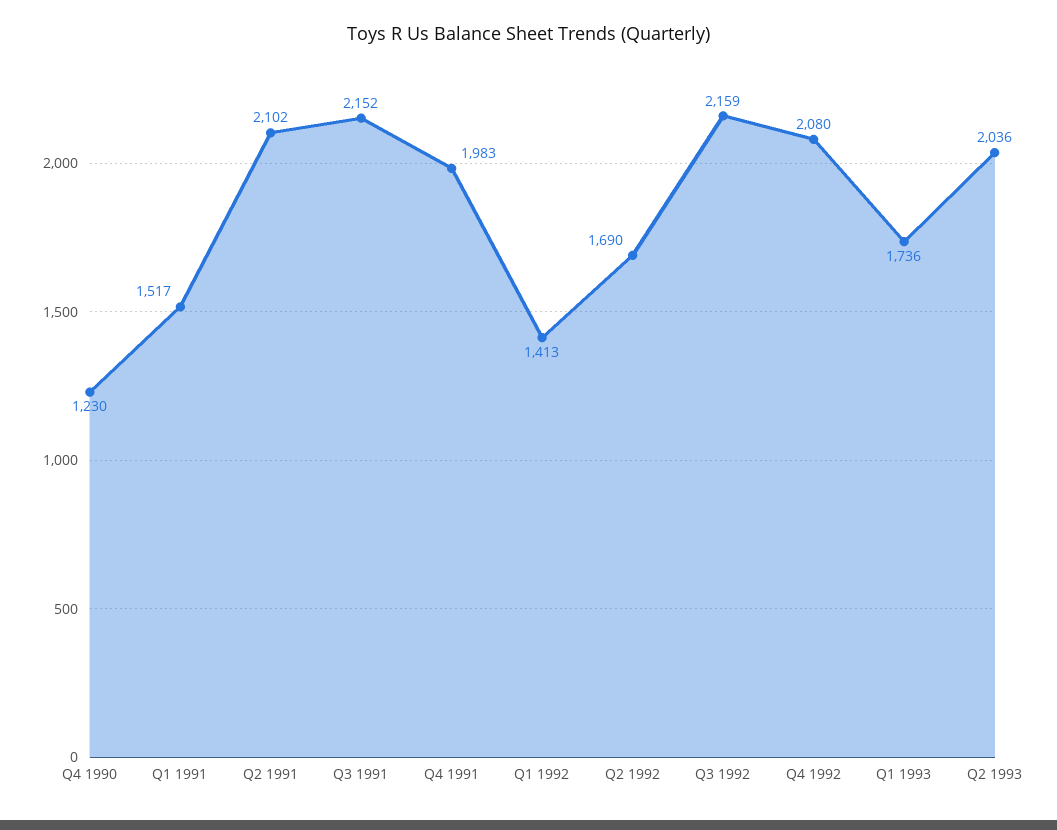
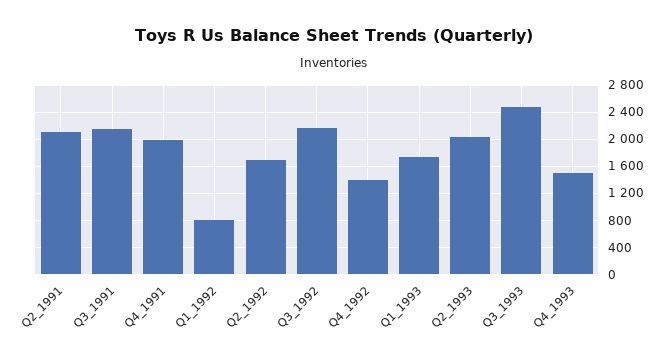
Q4 1990: 1230 -> none
Q1 1991: 1517 -> none
Q1 1992: 1413 -> 800
Q4 1992: 2080 -> 1400
Q3_1993: none -> 2500
Q4_1993: none -> 1500

